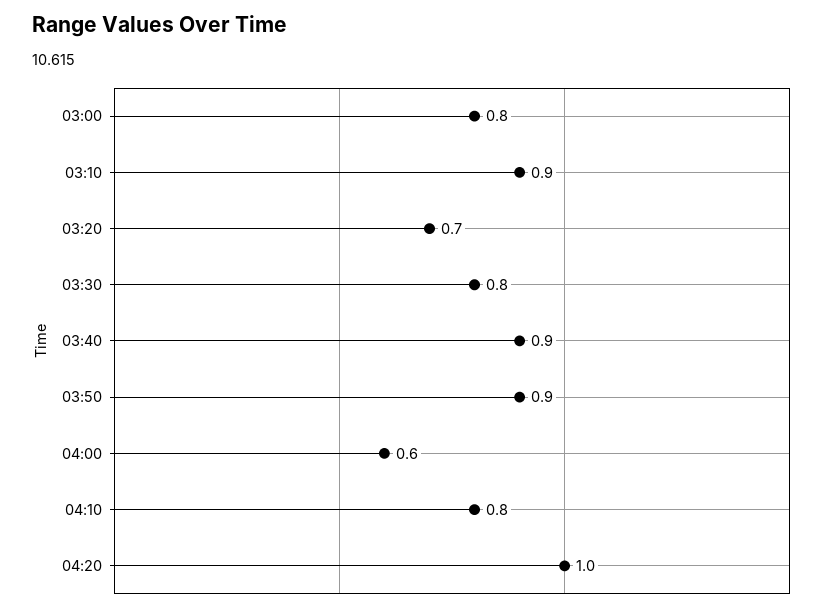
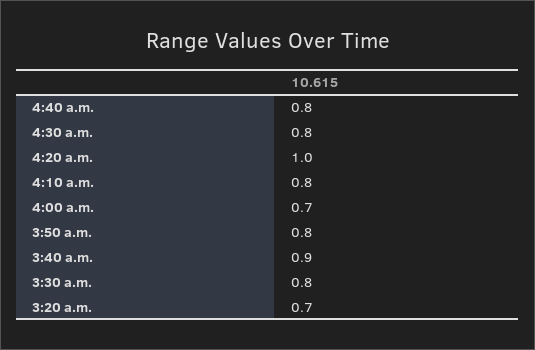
03:00: 0.8 -> none
03:10: 0.9 -> none
03:50: 0.9 -> 0.8
04:00: 0.6 -> 0.7
4:40 a.m.: none -> 0.8
4:30 a.m.: none -> 0.8

